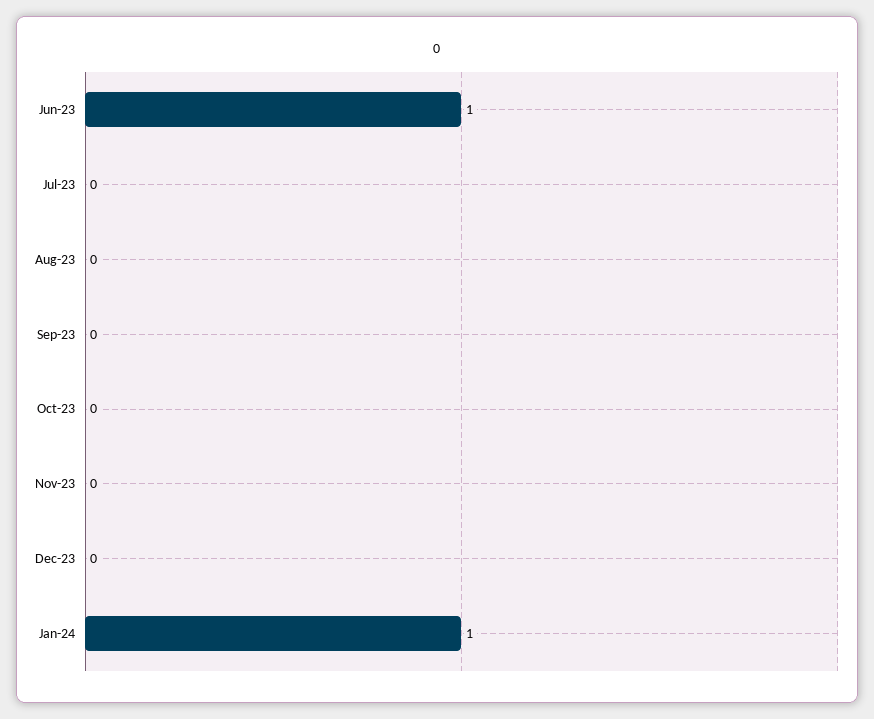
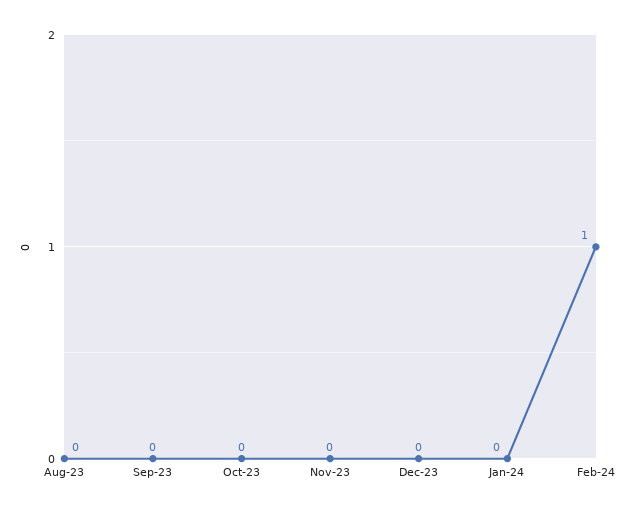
Jun-23: 1 -> none
Jul-23: 0 -> none
Jan-24: 1 -> 0
Feb-24: none -> 1

